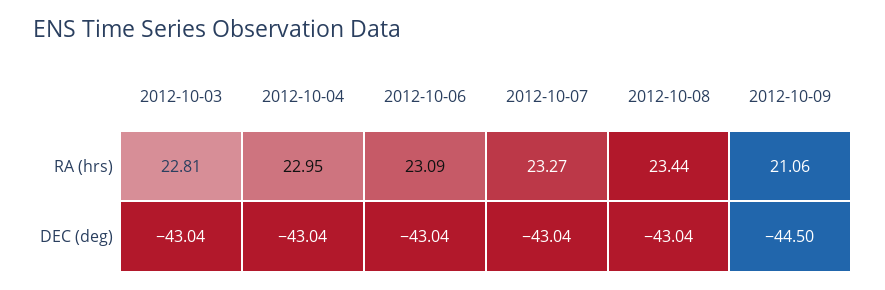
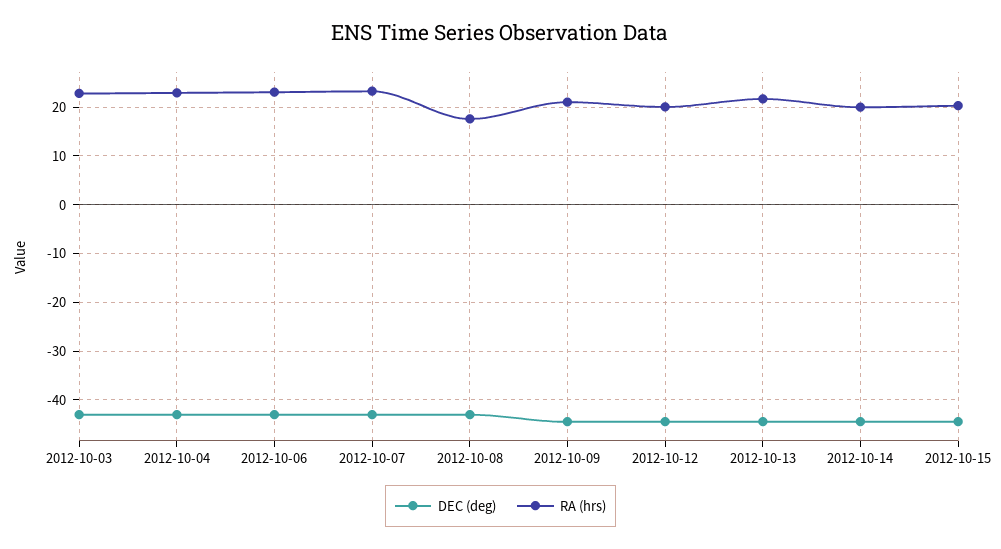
RA (hrs), 2012-10-08: 23.44 -> 18
DEC (deg), 2012-10-12: none -> -44
RA (hrs), 2012-10-12: none -> 20
DEC (deg), 2012-10-13: none -> -44
RA (hrs), 2012-10-13: none -> 22
DEC (deg), 2012-10-14: none -> -44
RA (hrs), 2012-10-14: none -> 20
DEC (deg), 2012-10-15: none -> -44
RA (hrs), 2012-10-15: none -> 20

